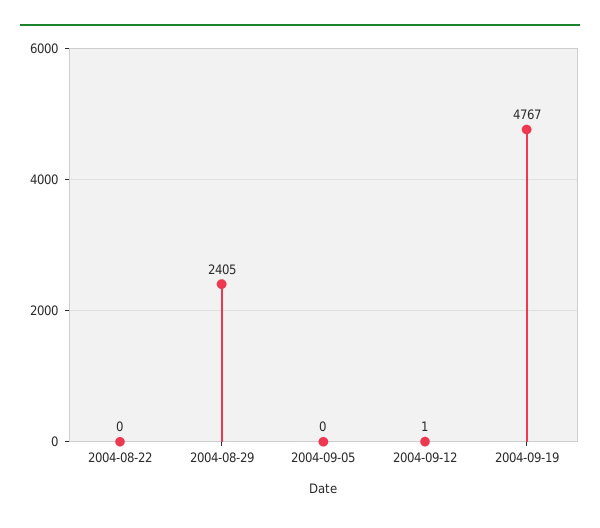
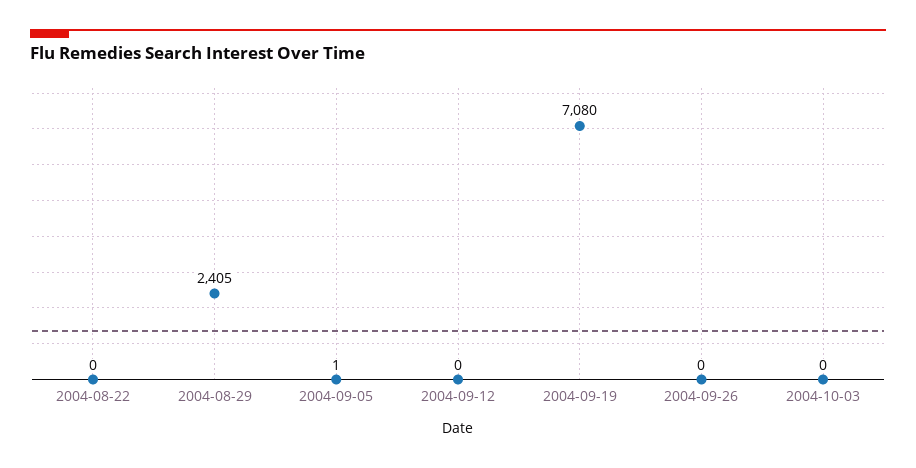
2004-09-05: 0 -> 1
2004-09-12: 1 -> 0
2004-09-19: 4767 -> 7080
2004-09-26: none -> 0
2004-10-03: none -> 0

